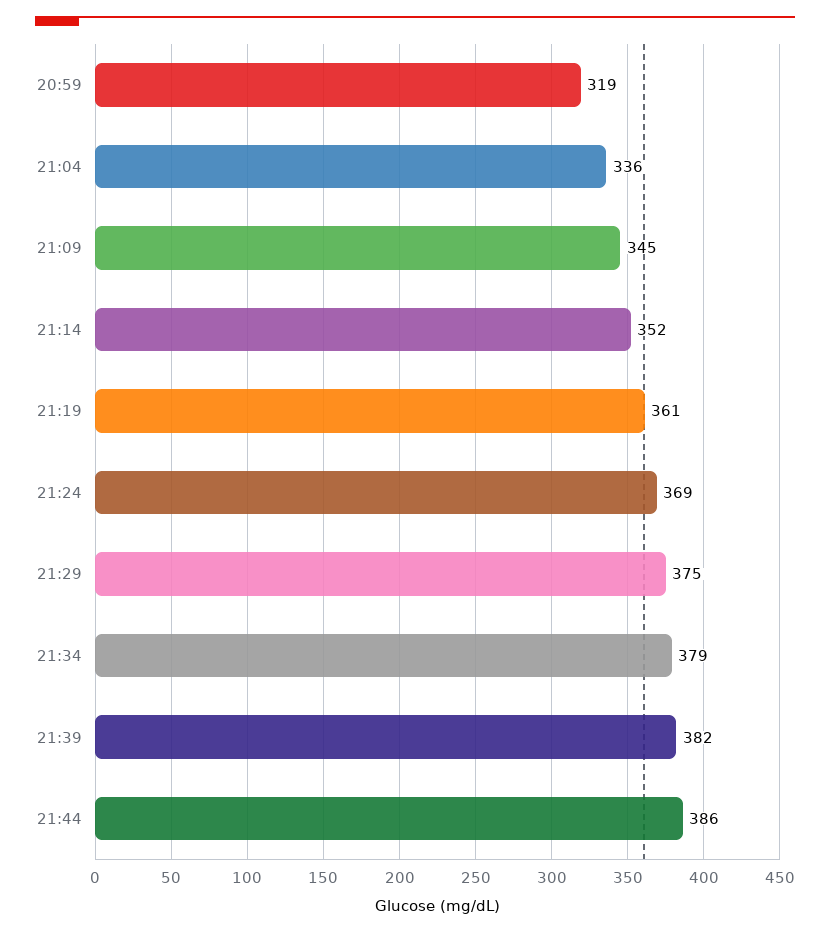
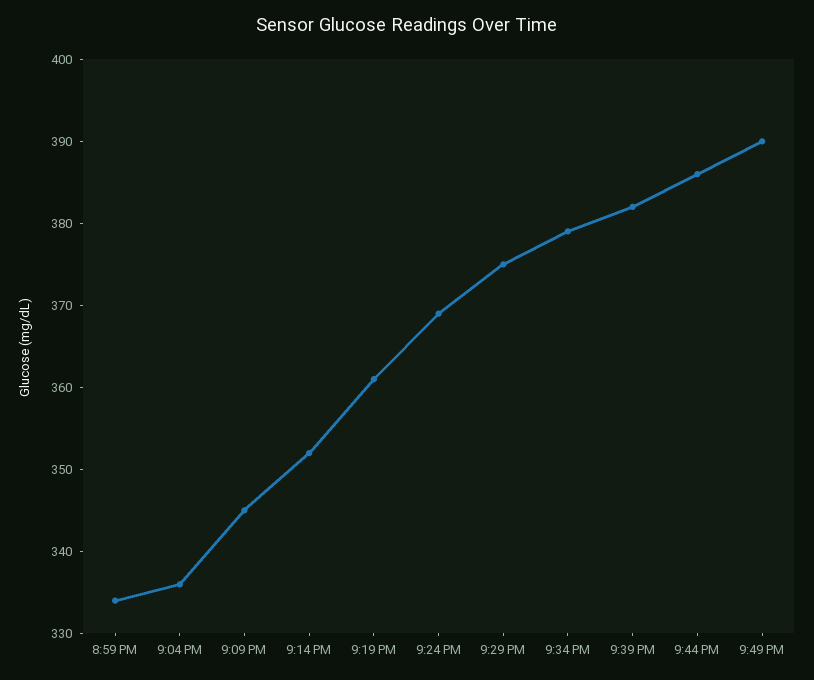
20:59: 319 -> 334
9:49 PM: none -> 390

